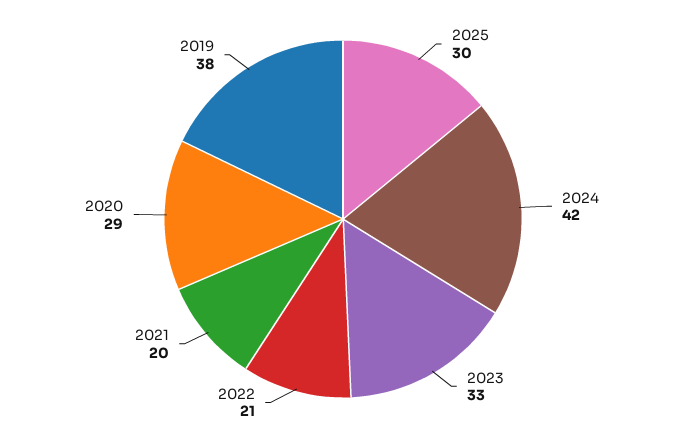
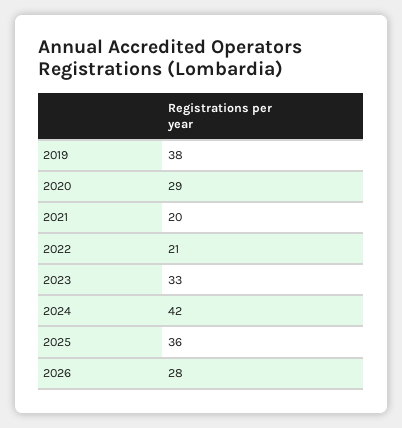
2025: 30 -> 36
2026: none -> 28

